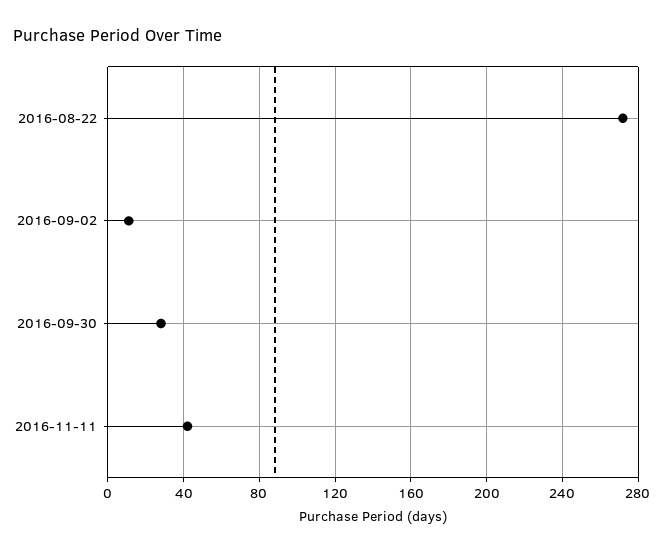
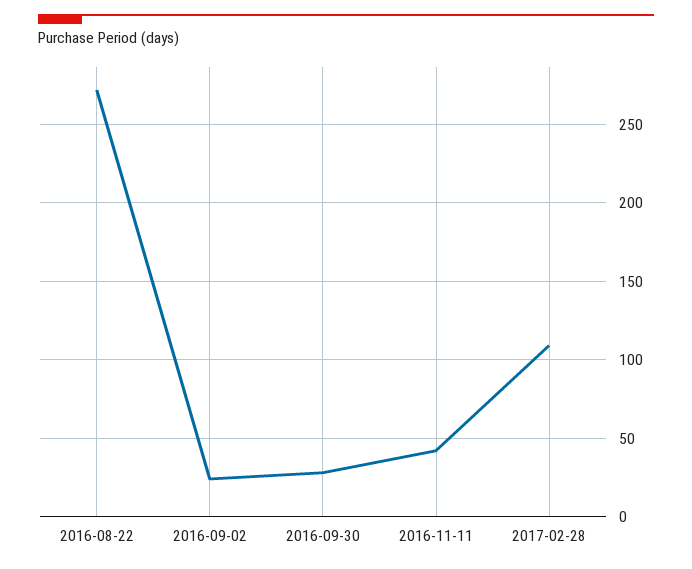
2016-09-02: 10 -> 25
2017-02-28: none -> 110

